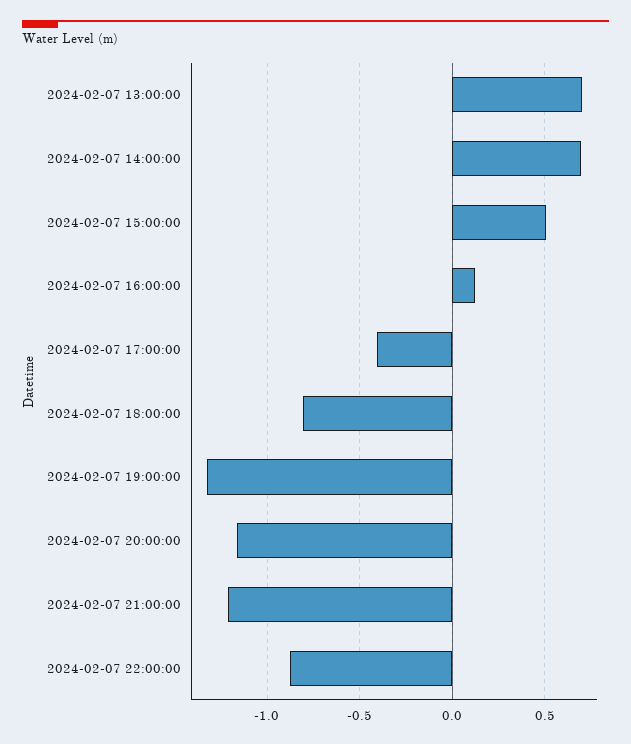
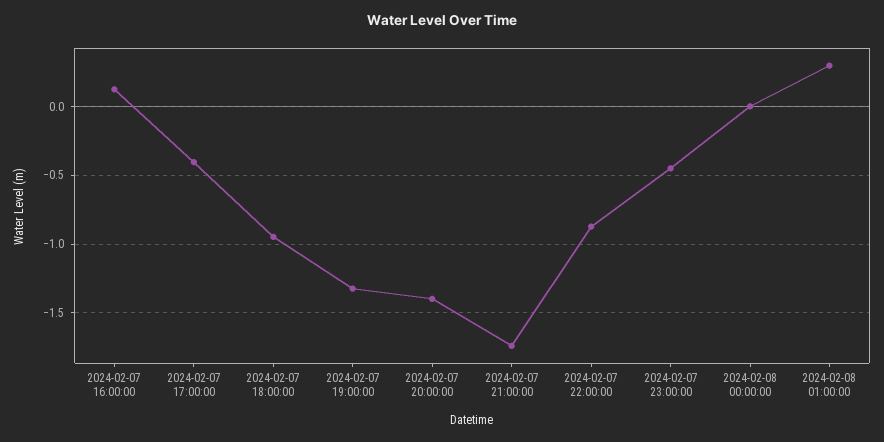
2024-02-07 13:00:00: 0.7 -> none
2024-02-07 14:00:00: 0.7 -> none
2024-02-07 15:00:00: 0.5 -> none
2024-02-07 18:00:00: -0.8 -> -0.95
2024-02-07 20:00:00: -1.15 -> -1.4
2024-02-07 21:00:00: -1.2 -> -1.75
2024-02-07 23:00:00: none -> -0.45
2024-02-08 00:00:00: none -> 0
2024-02-08 01:00:00: none -> 0.3

